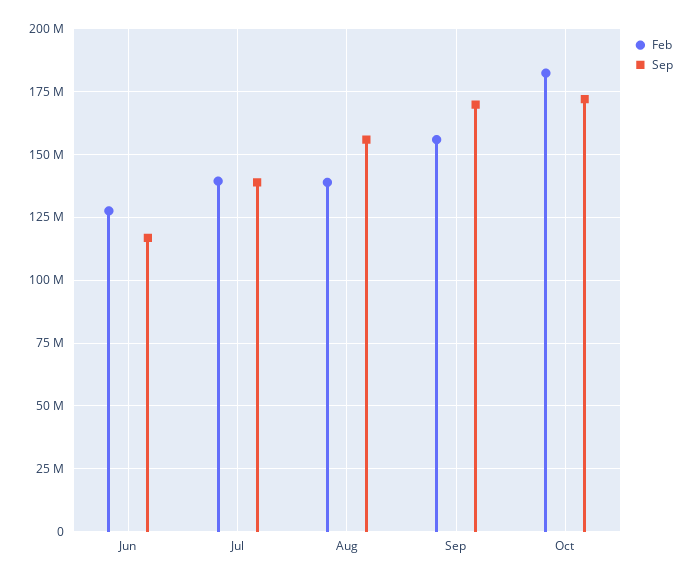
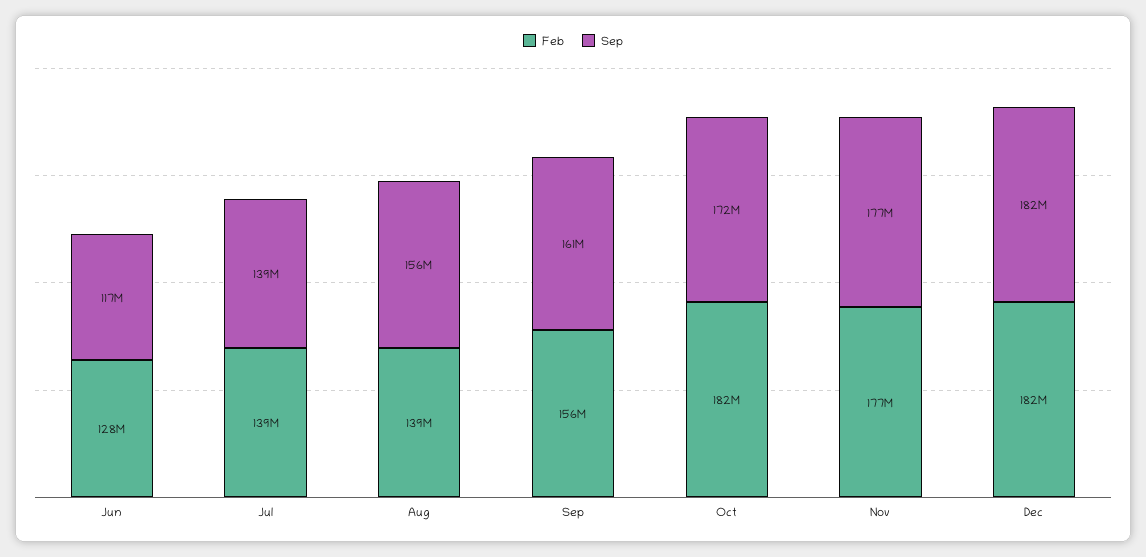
Sep, Sep: 170000000 -> 161000000
Feb, Nov: none -> 177000000
Sep, Nov: none -> 177000000
Feb, Dec: none -> 182000000
Sep, Dec: none -> 182000000

